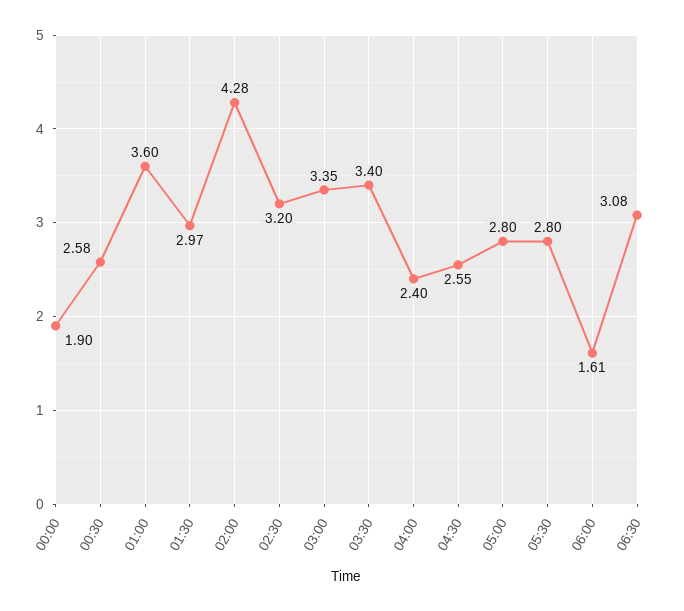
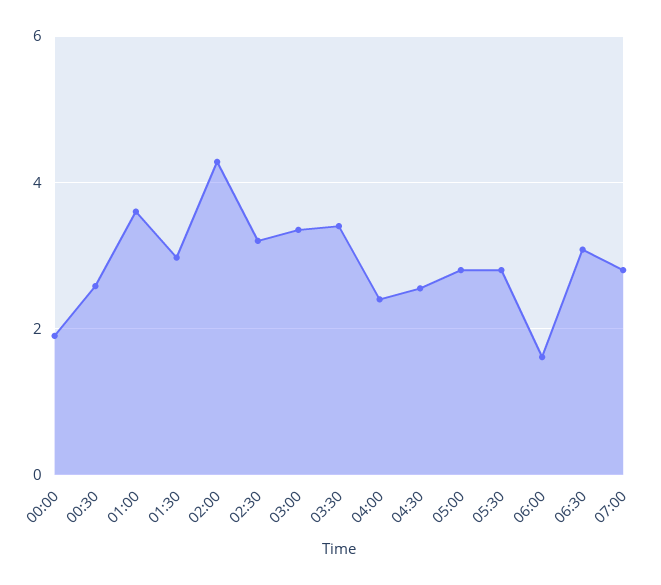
07:00: none -> 2.8

